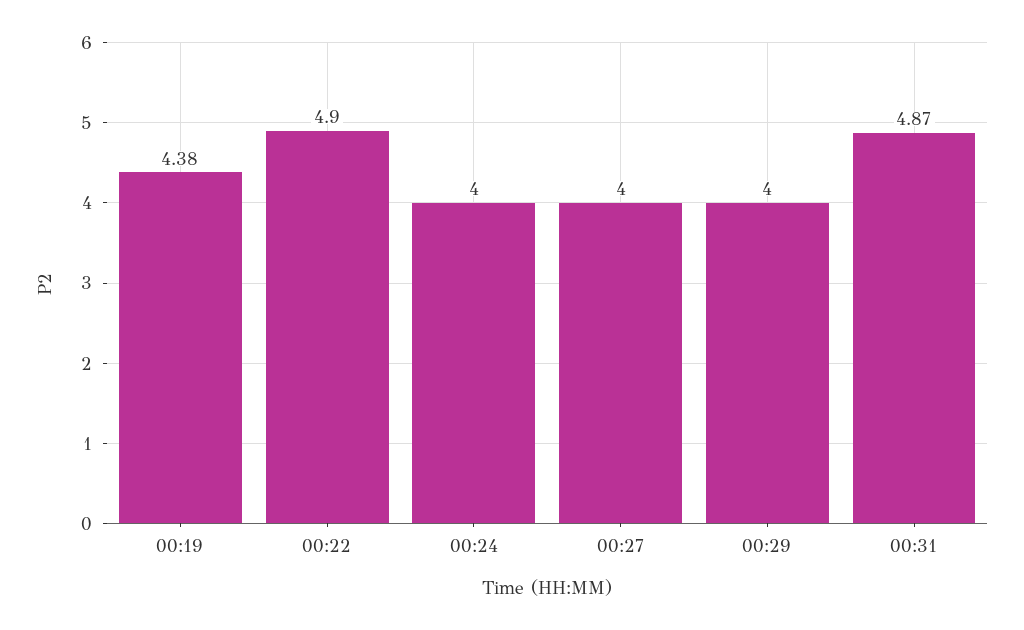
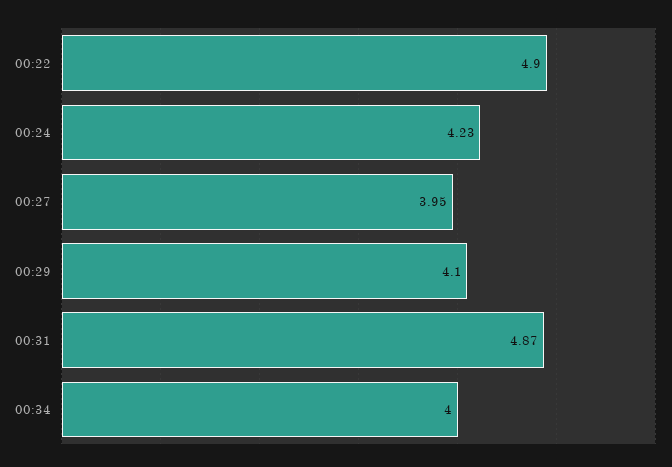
00:19: 4.38 -> none
00:24: 4 -> 4.23
00:27: 4 -> 3.95
00:29: 4 -> 4.1
00:34: none -> 4

